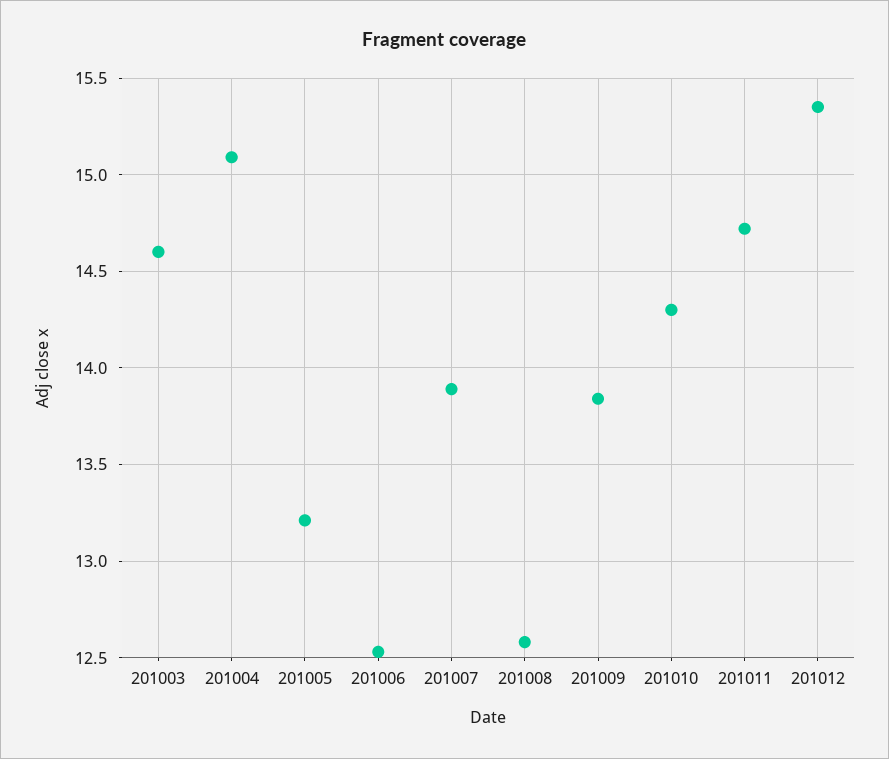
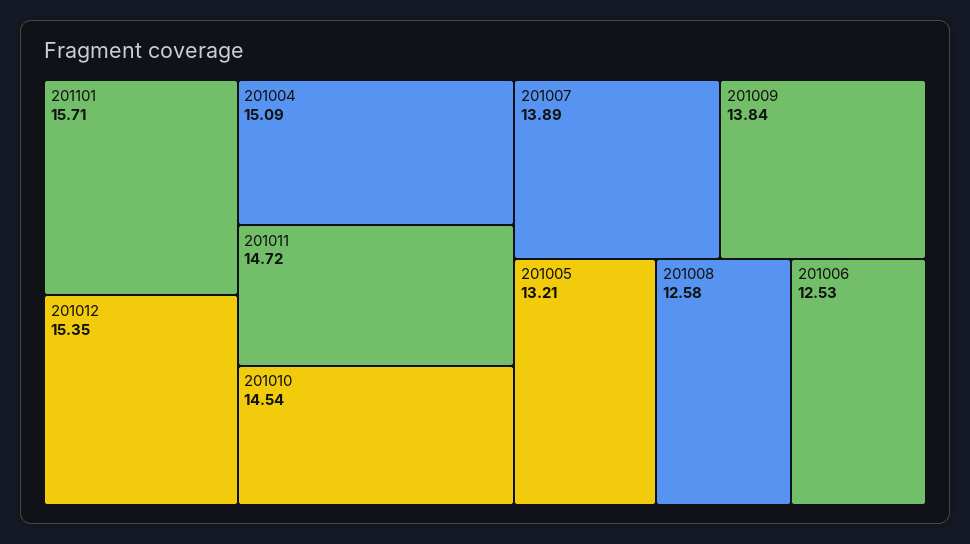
201003: 14.6 -> none
201010: 14.3 -> 14.54
201101: none -> 15.71

